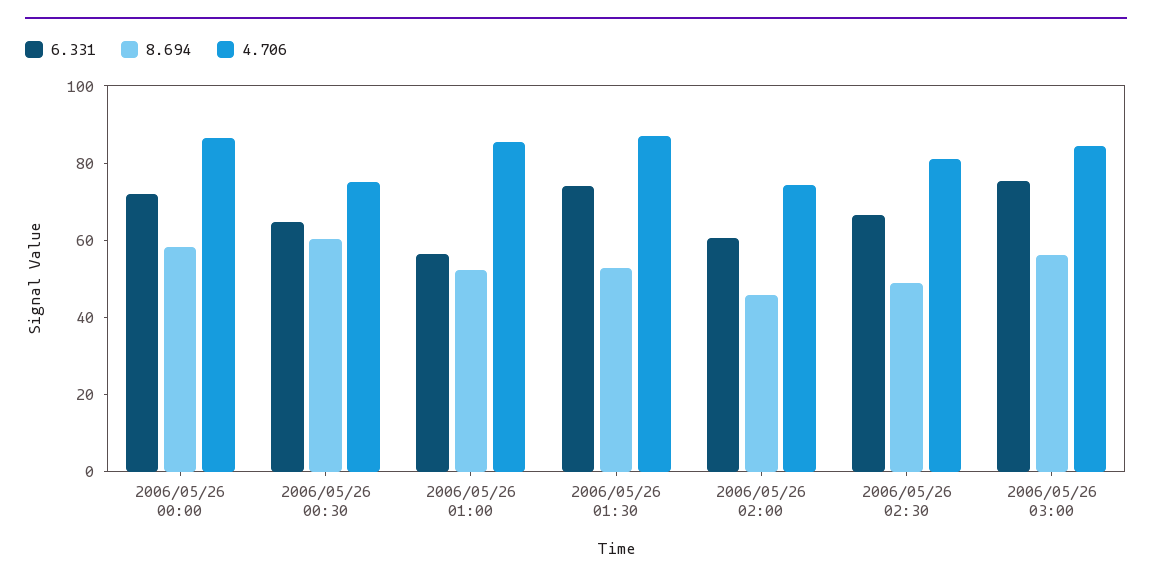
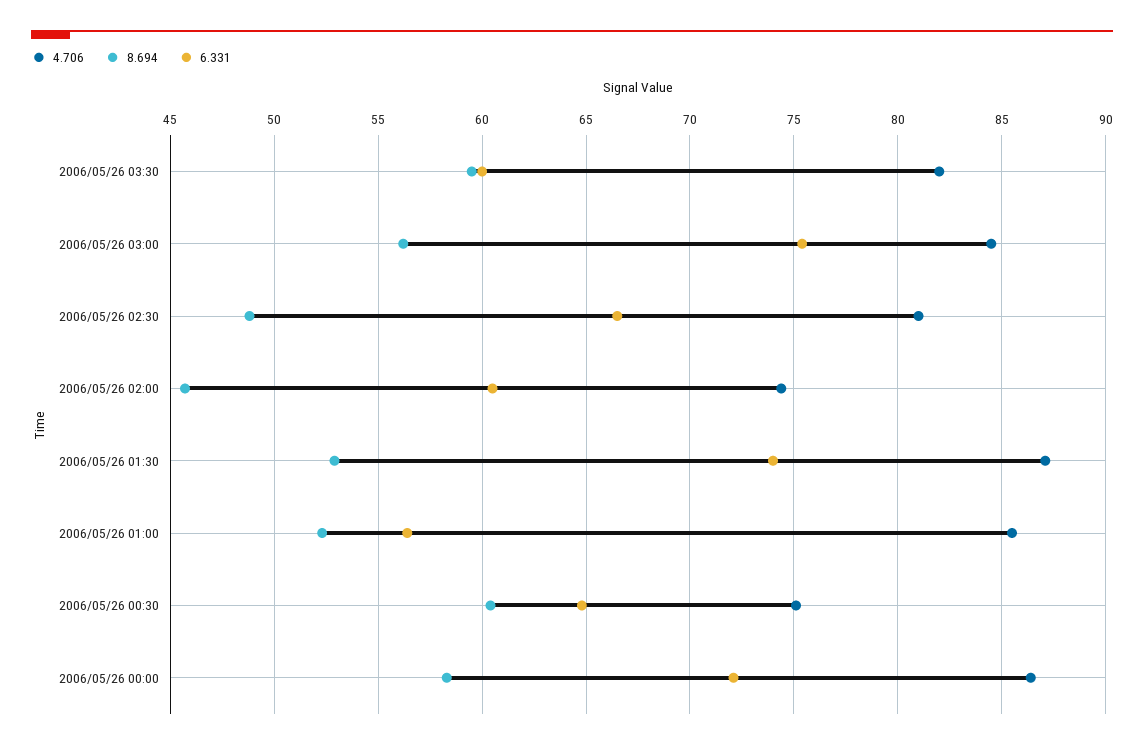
4.706, 2006/05/26 03:30: none -> 82
8.694, 2006/05/26 03:30: none -> 59.5
6.331, 2006/05/26 03:30: none -> 60

